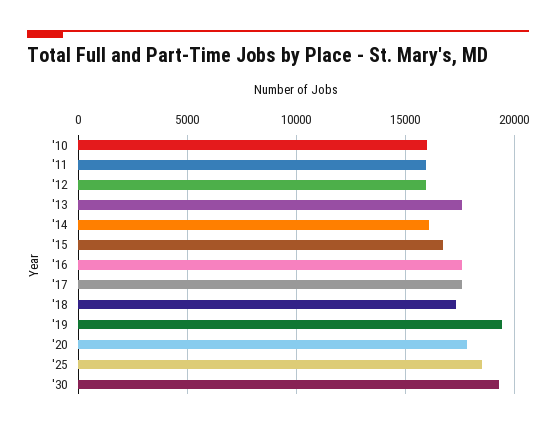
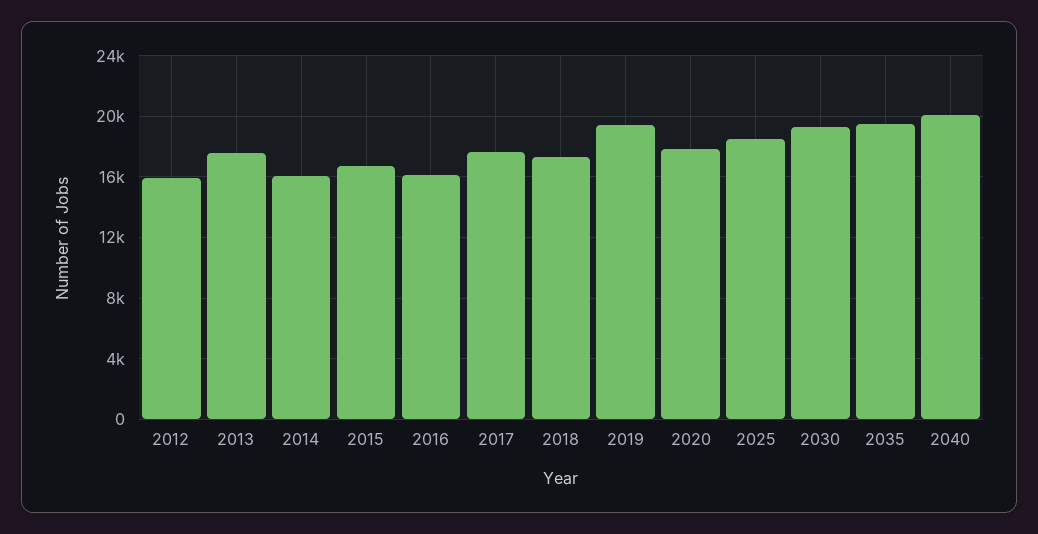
'10: 16000 -> none
'11: 16000 -> none
'16: 17500 -> 16000
2035: none -> 19500
2040: none -> 20000

